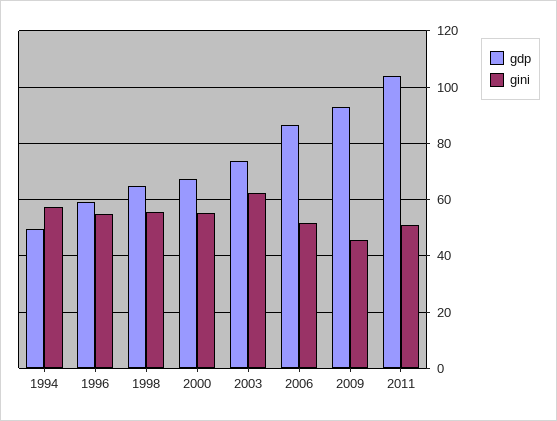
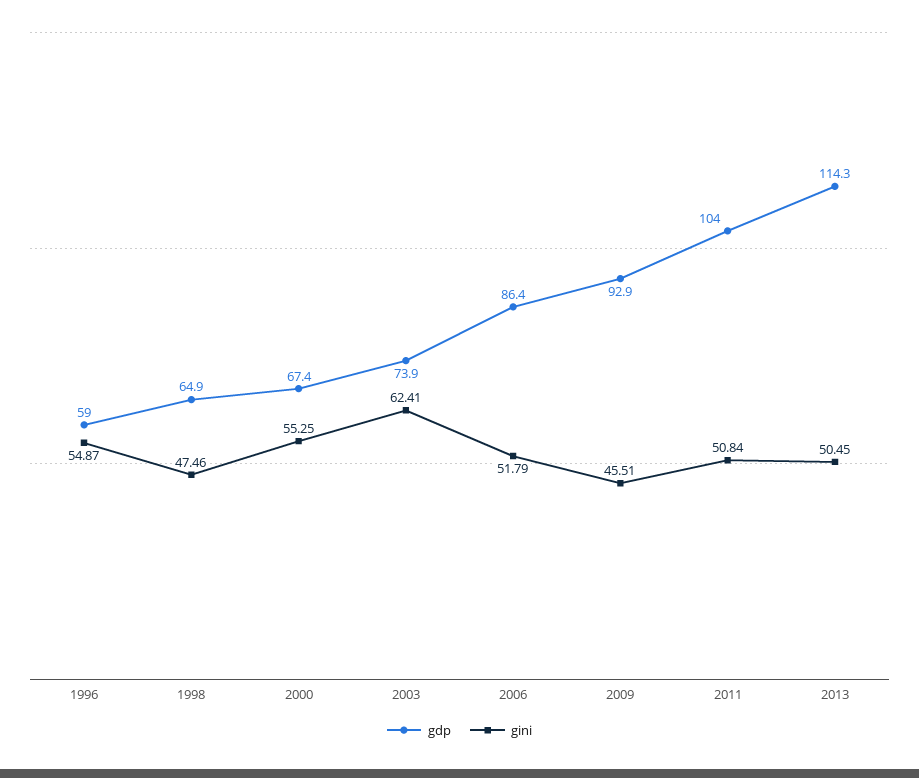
gdp, 1994: 50 -> none
gini, 1994: 57.5 -> none
gini, 1998: 55 -> 47.46
gdp, 2013: none -> 114.3
gini, 2013: none -> 50.45

